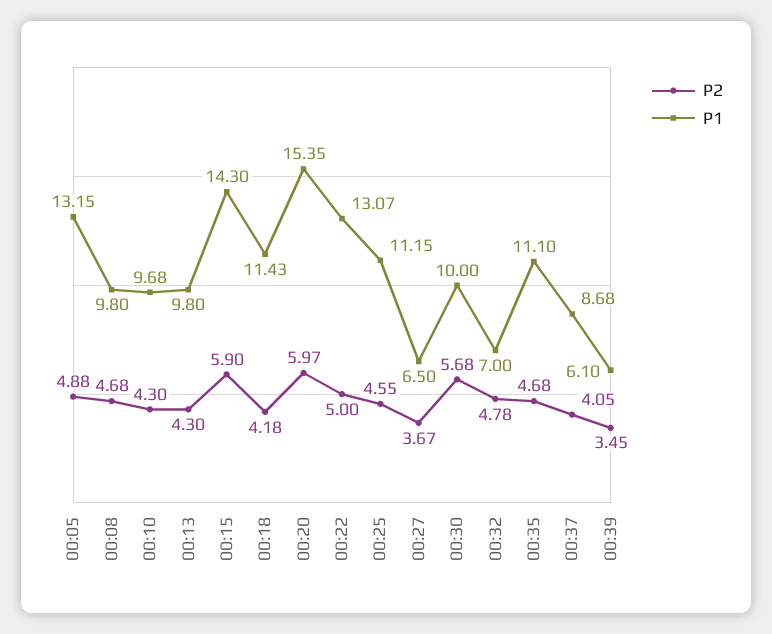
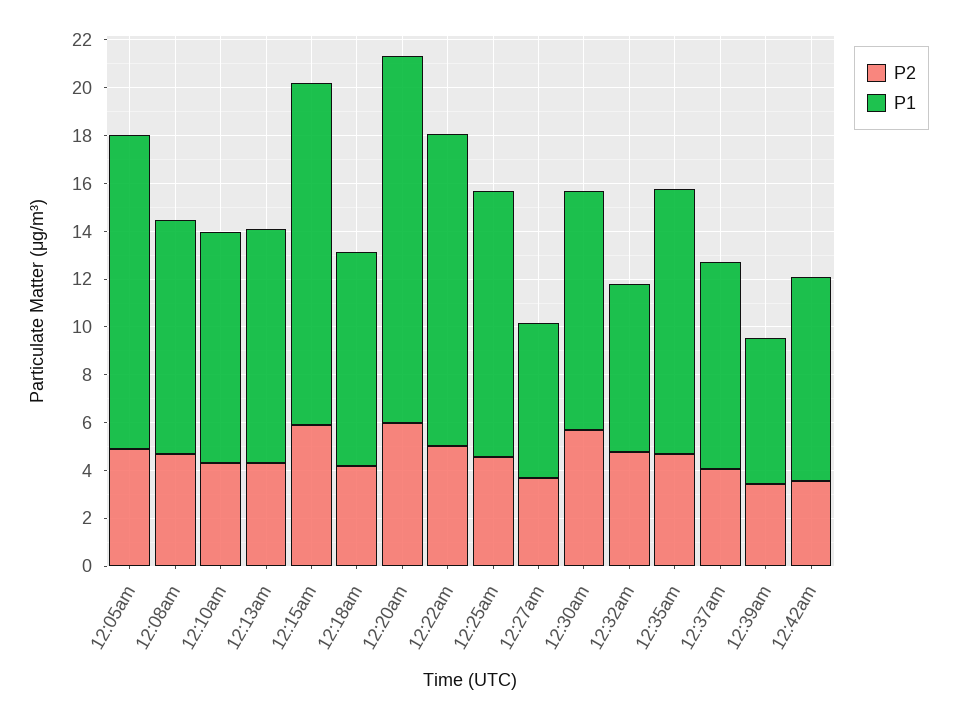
P1, 00:18: 11.43 -> 9
P2, 12:42am: none -> 3.5
P1, 12:42am: none -> 8.5

